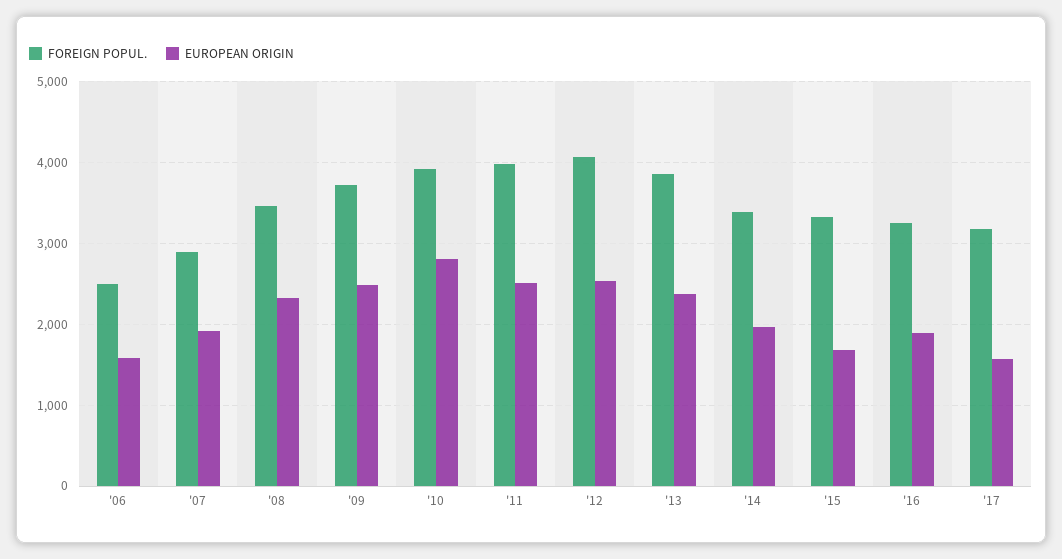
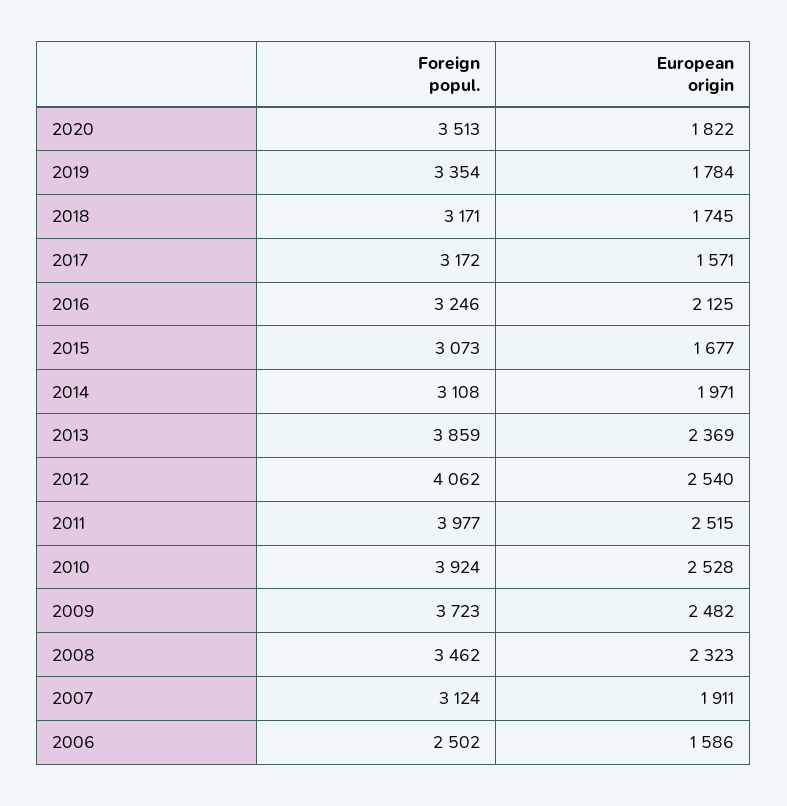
FOREIGN POPUL., '07: 2900 -> 3124
EUROPEAN ORIGIN, '10: 2800 -> 2528
FOREIGN POPUL., '14: 3400 -> 3108
FOREIGN POPUL., '15: 3300 -> 3073
EUROPEAN ORIGIN, '16: 1900 -> 2125
FOREIGN POPUL., 2020: none -> 3513
EUROPEAN ORIGIN, 2020: none -> 1822
FOREIGN POPUL., 2019: none -> 3354
EUROPEAN ORIGIN, 2019: none -> 1784
FOREIGN POPUL., 2018: none -> 3171
EUROPEAN ORIGIN, 2018: none -> 1745

